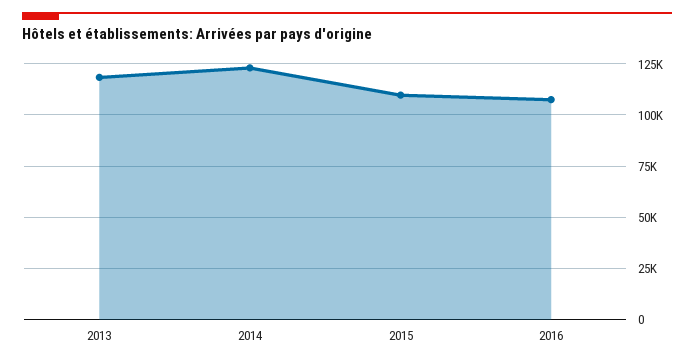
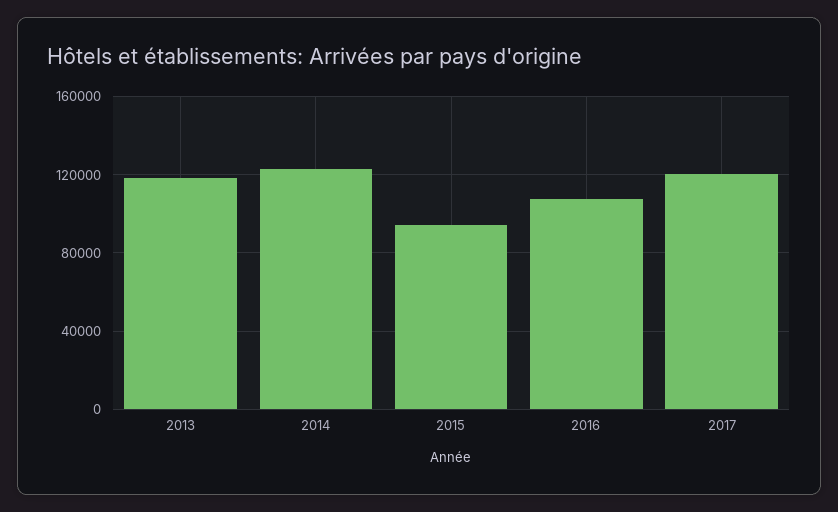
2015: 110000 -> 95000
2017: none -> 120000

